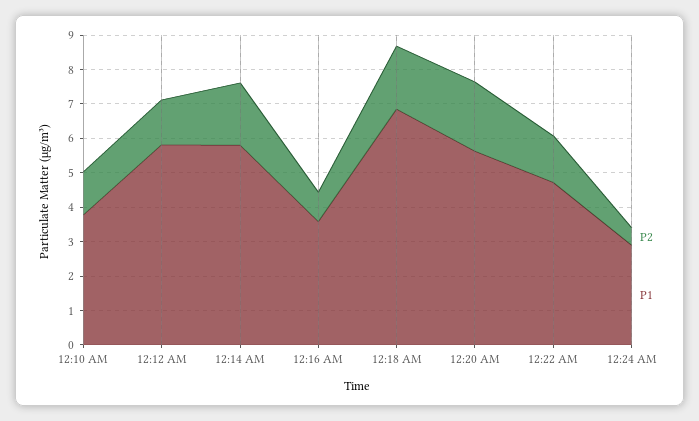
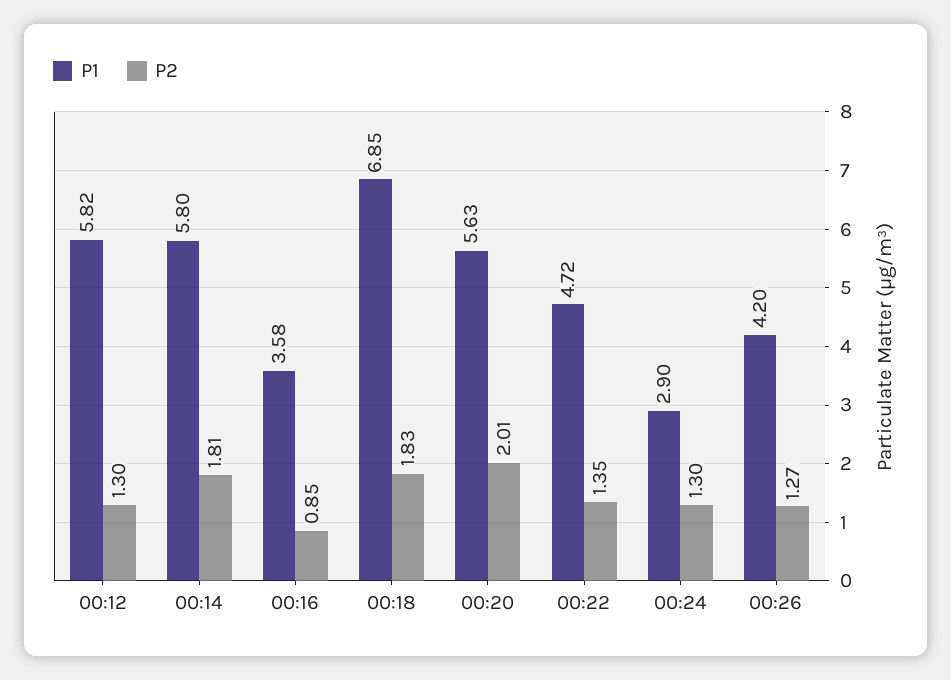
P2, 12:10 AM: 1.25 -> none
P1, 12:10 AM: 3.75 -> none
P2, 12:24 AM: 0.5 -> 1.3
P1, 00:26: none -> 4.2
P2, 00:26: none -> 1.27

